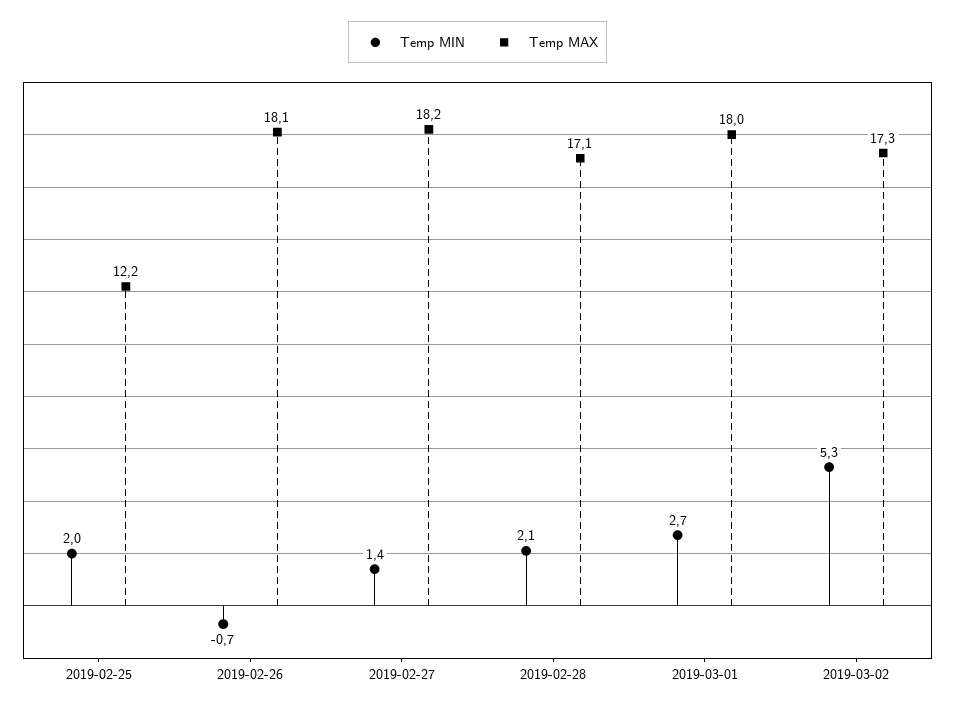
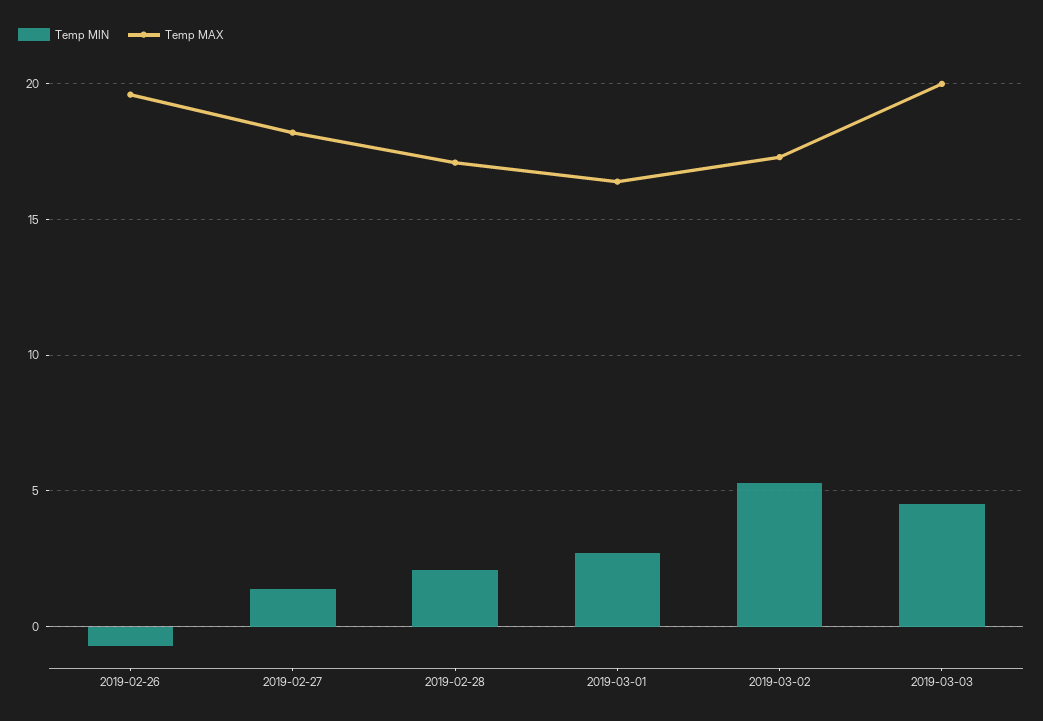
Temp MIN, 2019-02-25: 2 -> none
Temp MAX, 2019-02-25: 12.2 -> none
Temp MAX, 2019-02-26: 18.1 -> 19.5
Temp MAX, 2019-03-01: 18 -> 16.5
Temp MIN, 2019-03-03: none -> 4.5
Temp MAX, 2019-03-03: none -> 20

